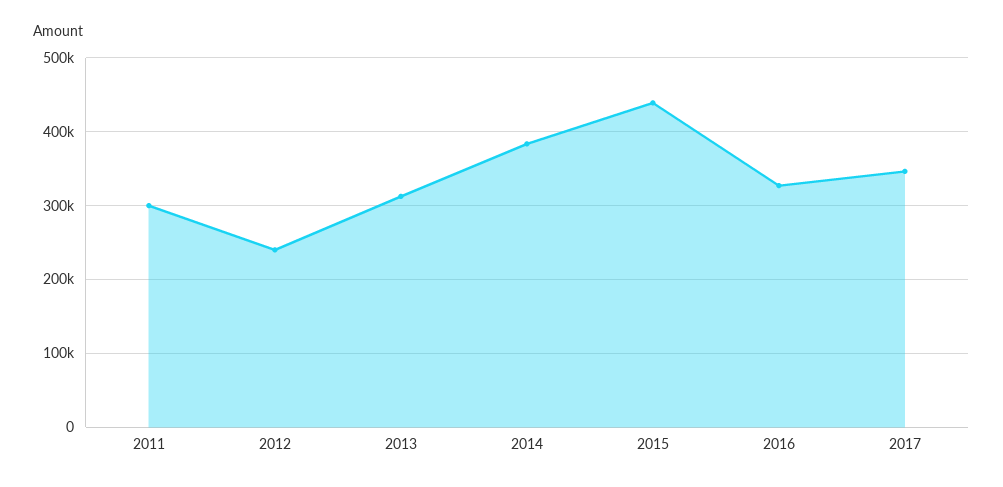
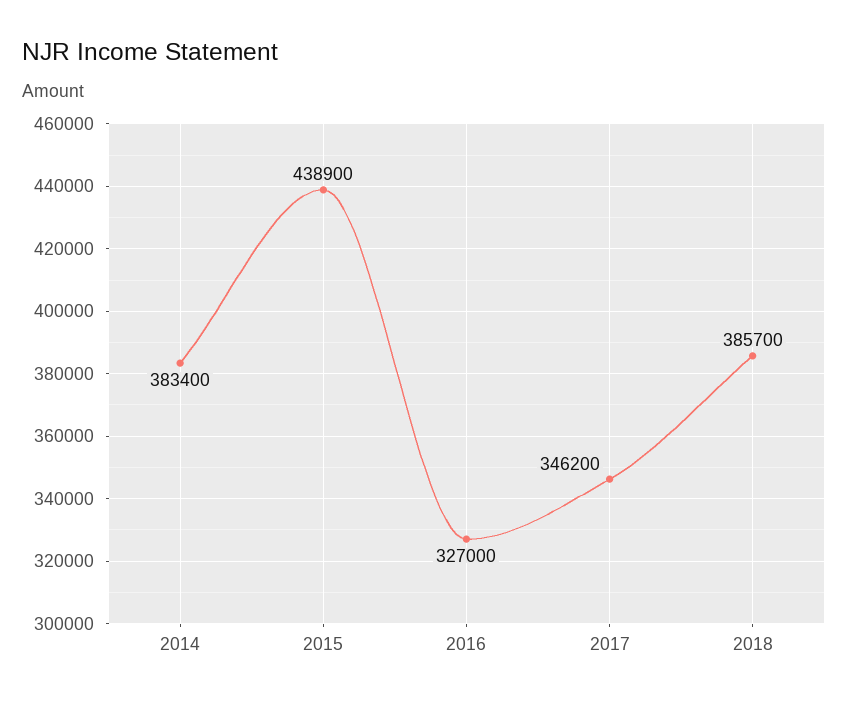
2011: 300000 -> none
2012: 240000 -> none
2013: 310000 -> none
2018: none -> 385700

